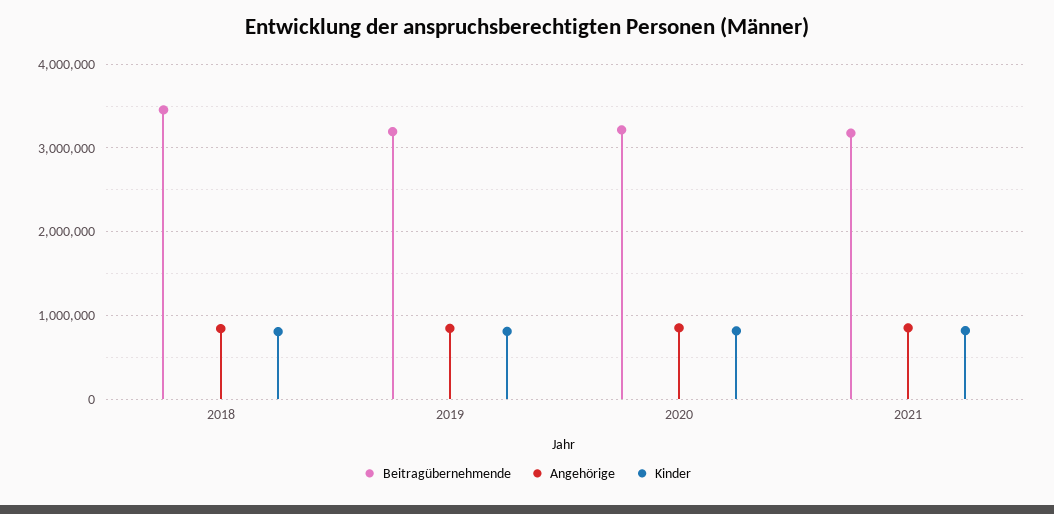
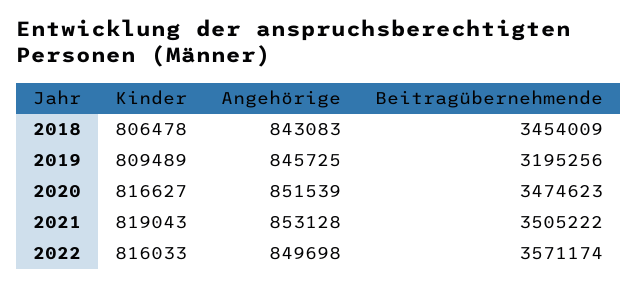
Beitragübernehmende, 2020: 3200000 -> 3474623
Beitragübernehmende, 2021: 3200000 -> 3505222
Kinder, 2022: none -> 816033
Angehörige, 2022: none -> 849698
Beitragübernehmende, 2022: none -> 3571174

